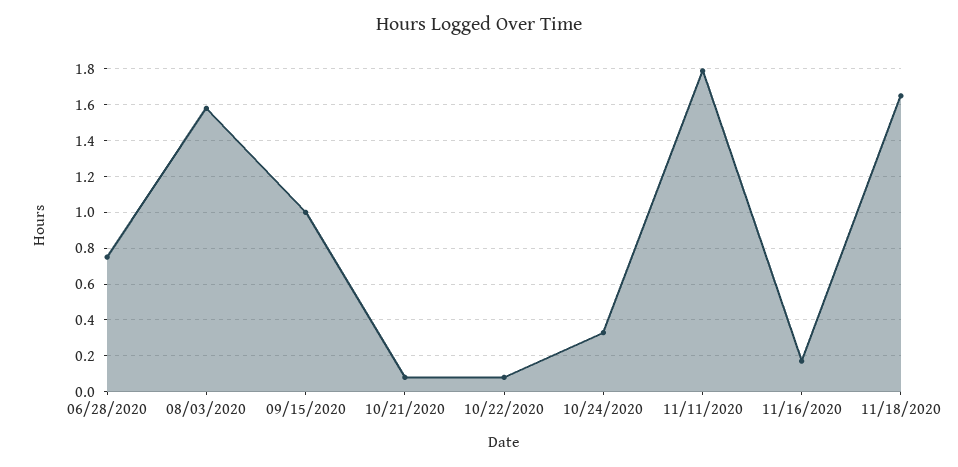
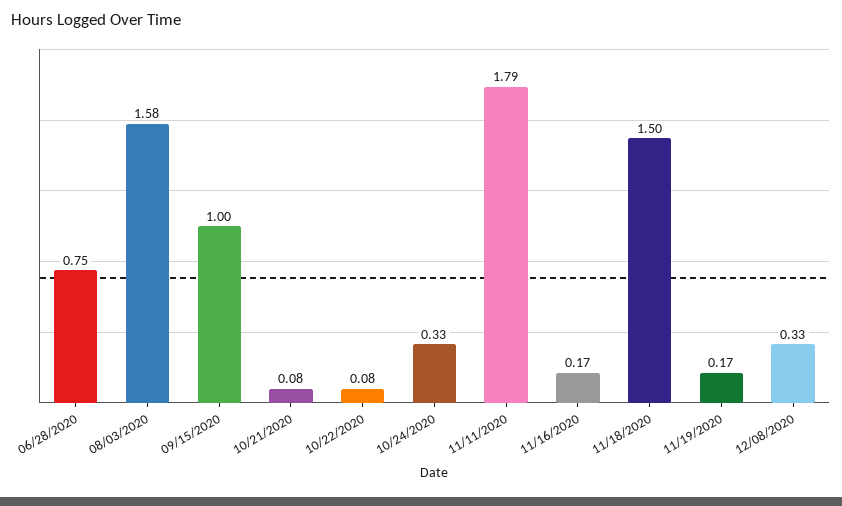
11/18/2020: 1.65 -> 1.5
11/19/2020: none -> 0.17
12/08/2020: none -> 0.33

